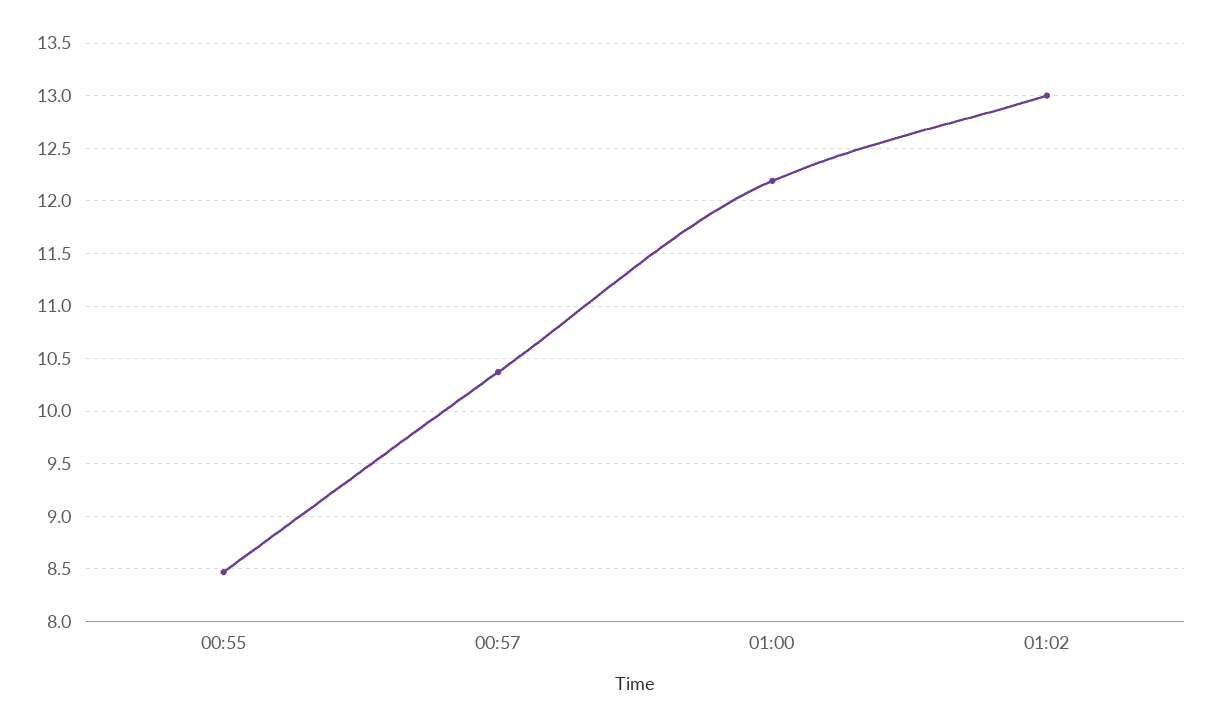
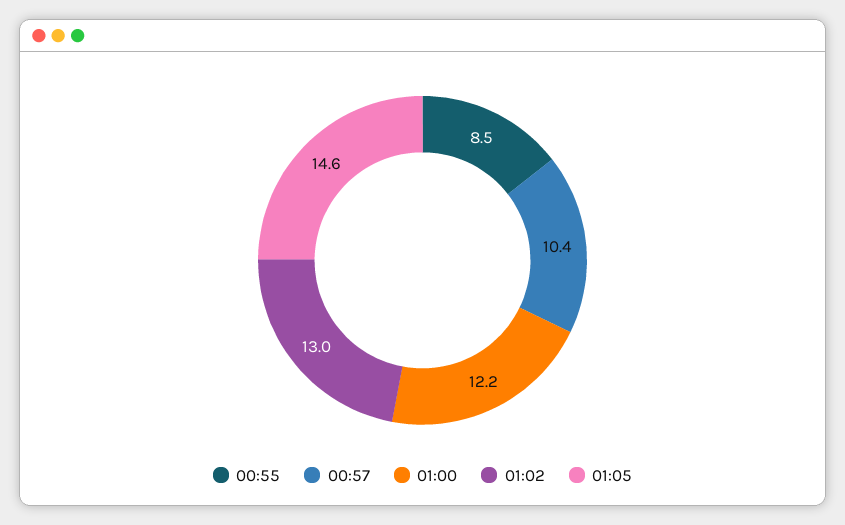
01:05: none -> 14.6

